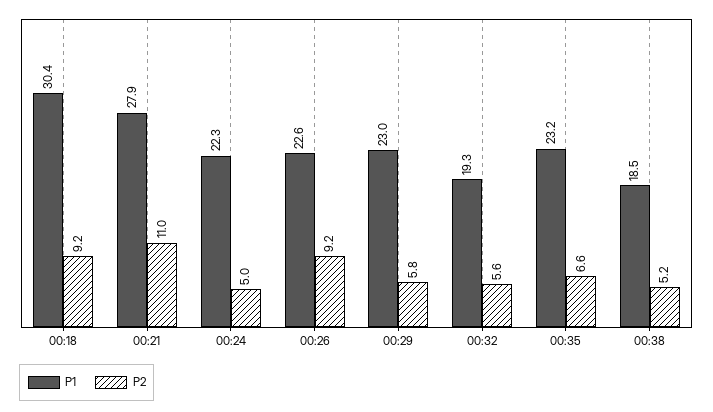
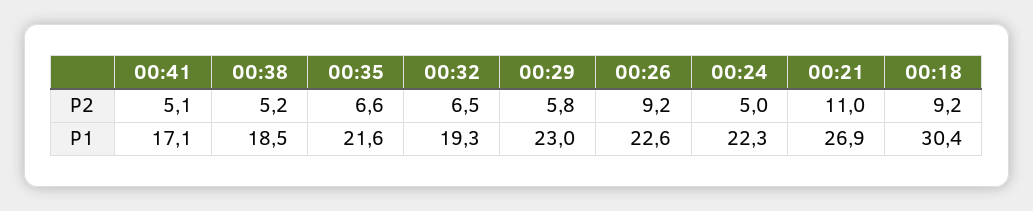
P1, 00:21: 27.9 -> 26.9
P2, 00:32: 5.6 -> 6.5
P1, 00:35: 23.2 -> 21.6
P2, 00:41: none -> 5.1
P1, 00:41: none -> 17.1

